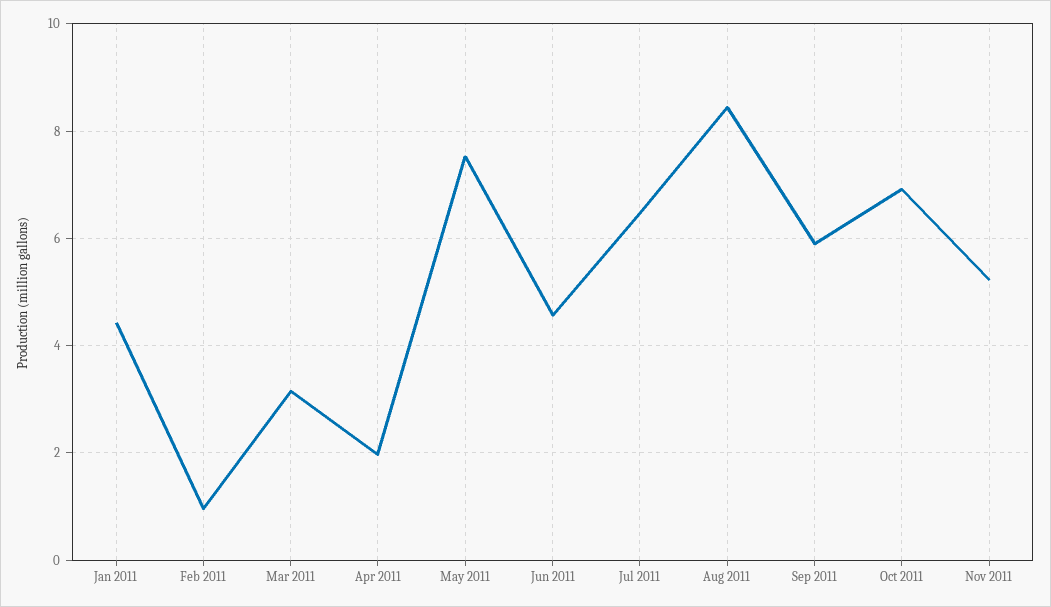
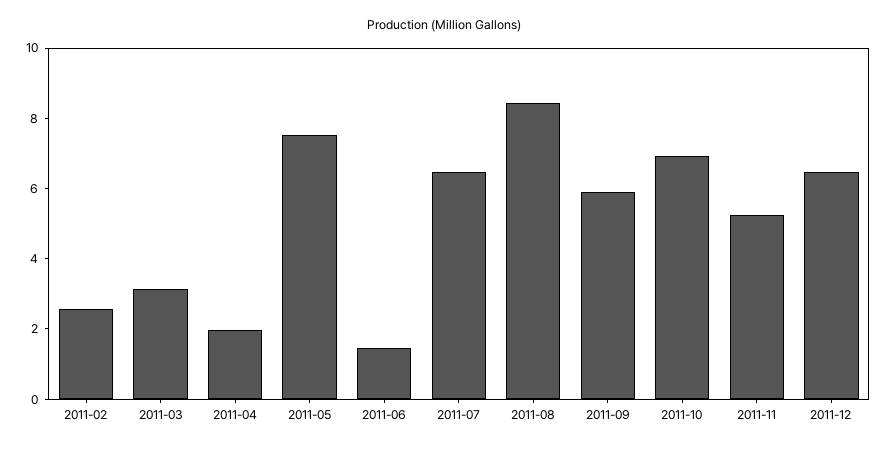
Jan 2011: 4.4 -> none
Feb 2011: 1 -> 2.5
Jun 2011: 4.6 -> 1.5
2011-12: none -> 6.5

